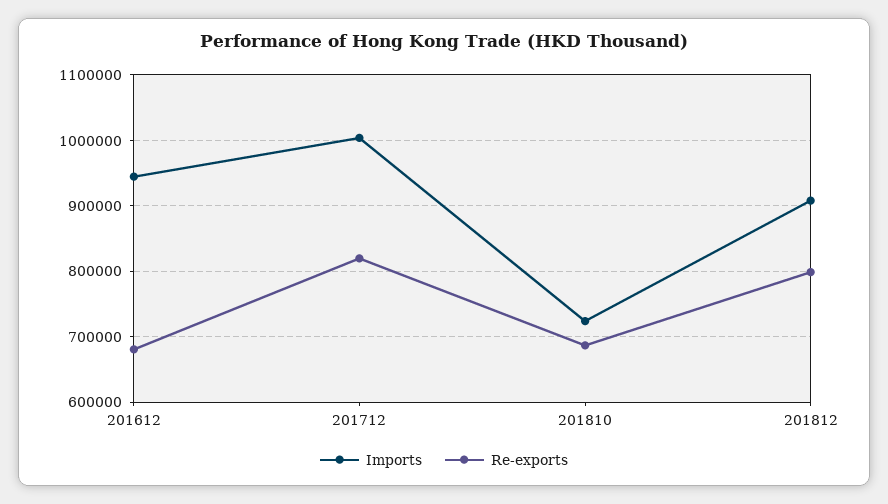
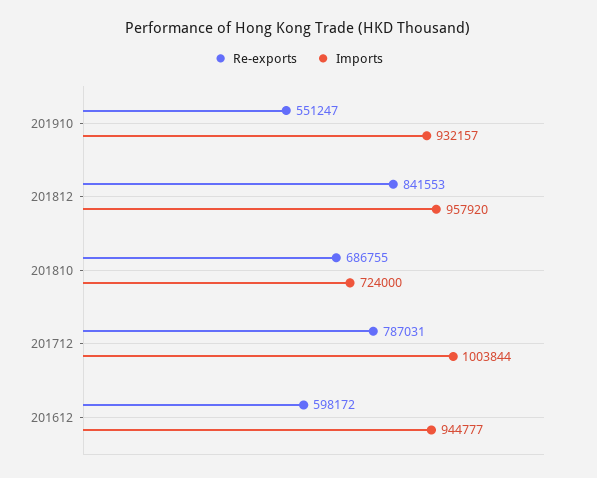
Re-exports, 201612: 680000 -> 598172
Re-exports, 201712: 820000 -> 787031
Imports, 201812: 910000 -> 957920
Re-exports, 201812: 800000 -> 841553
Re-exports, 201910: none -> 551247
Imports, 201910: none -> 932157

